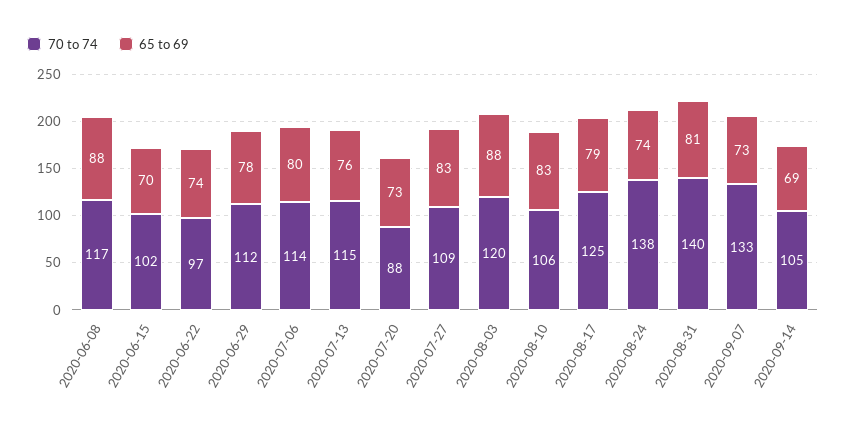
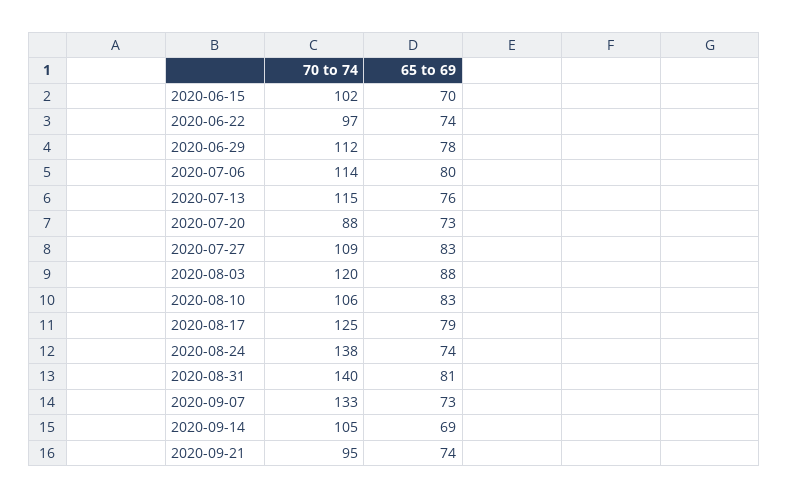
70 to 74, 2020-06-08: 117 -> none
65 to 69, 2020-06-08: 88 -> none
70 to 74, 2020-09-21: none -> 95
65 to 69, 2020-09-21: none -> 74

